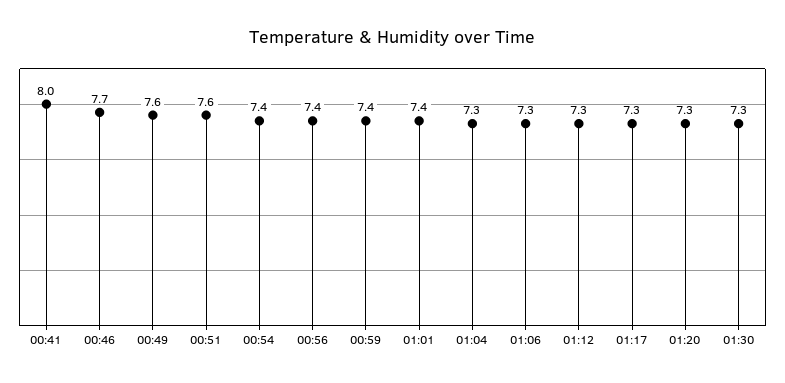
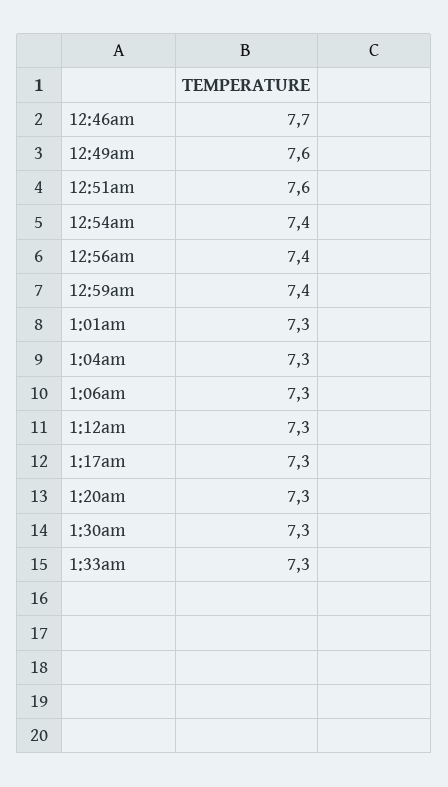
00:41: 8 -> none
01:01: 7.4 -> 7.3
1:33am: none -> 7.3

